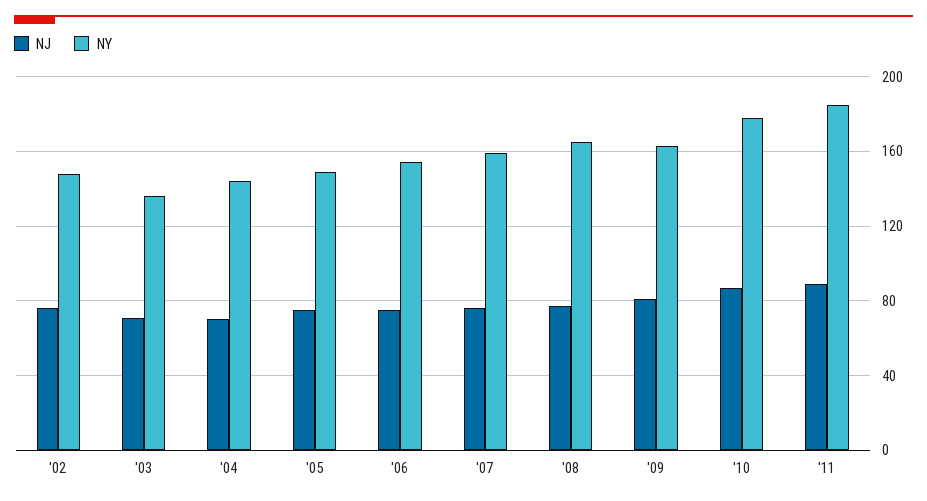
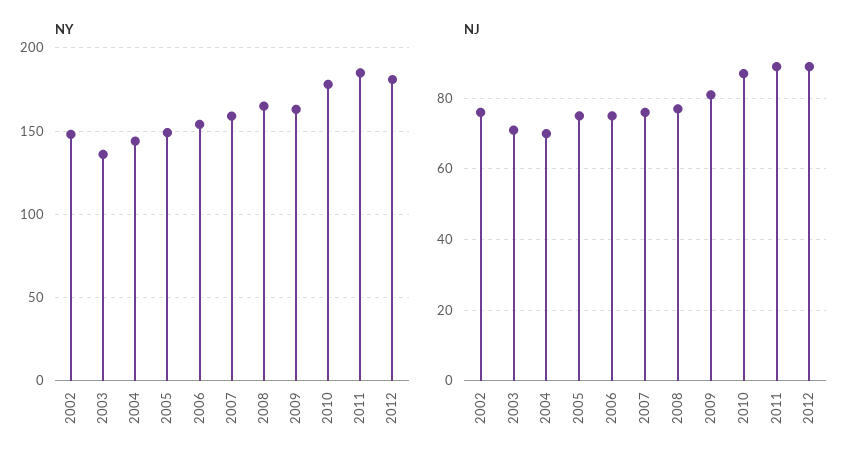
NY, 2012: none -> 180
NJ, 2012: none -> 90

